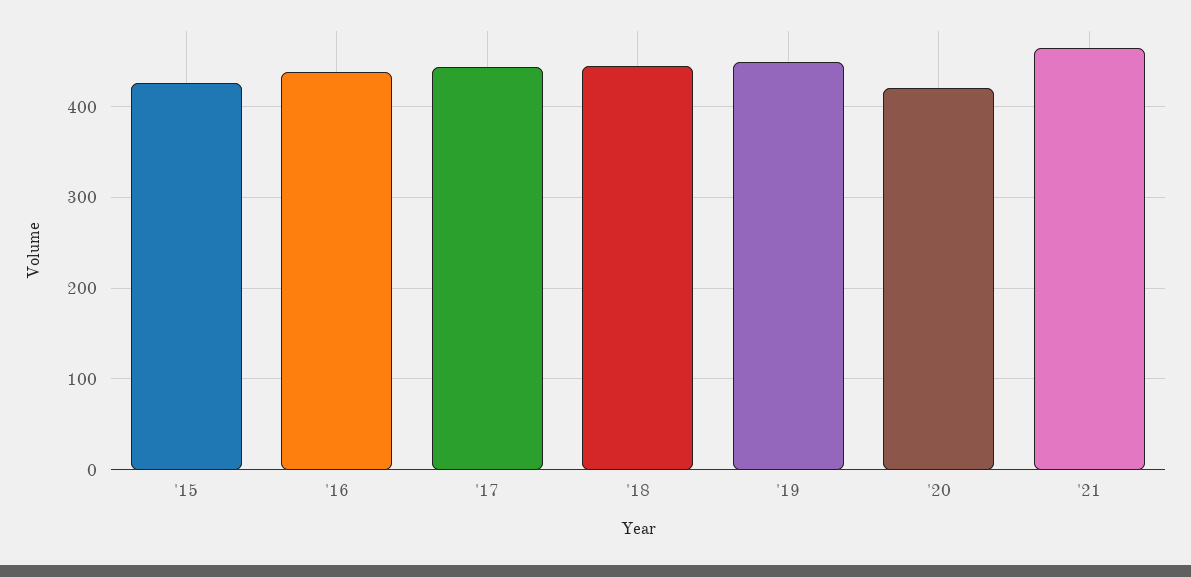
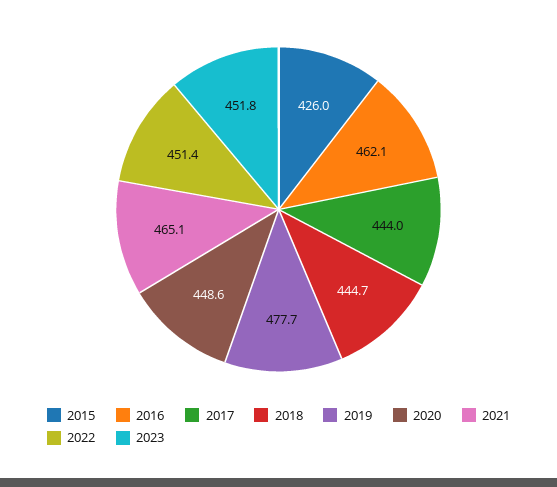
'16: 440 -> 462.1
'19: 450 -> 477.7
'20: 420 -> 448.6
2022: none -> 451.4
2023: none -> 451.8

